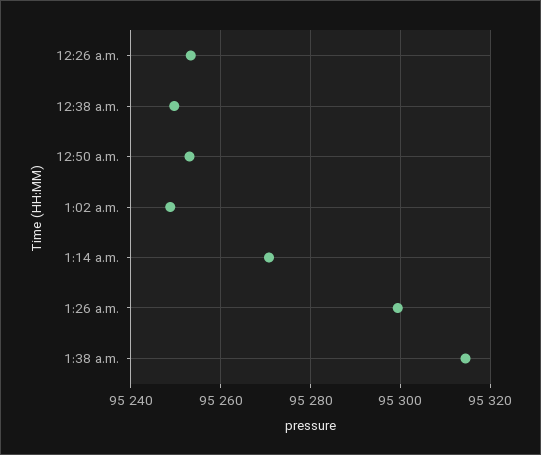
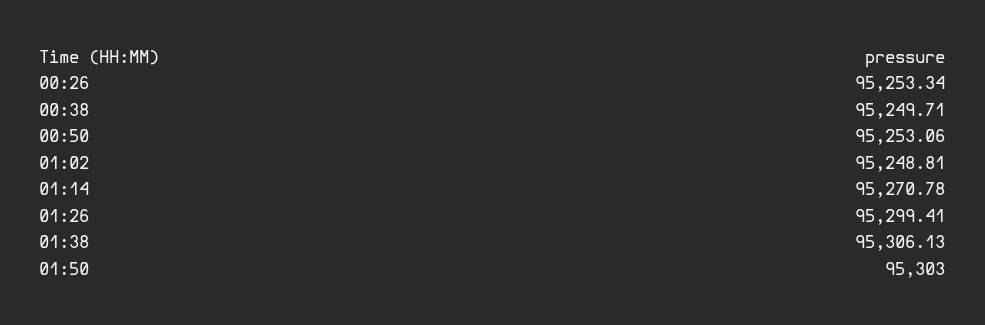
1:38 a.m.: 95314 -> 95306.13
01:50: none -> 95303

